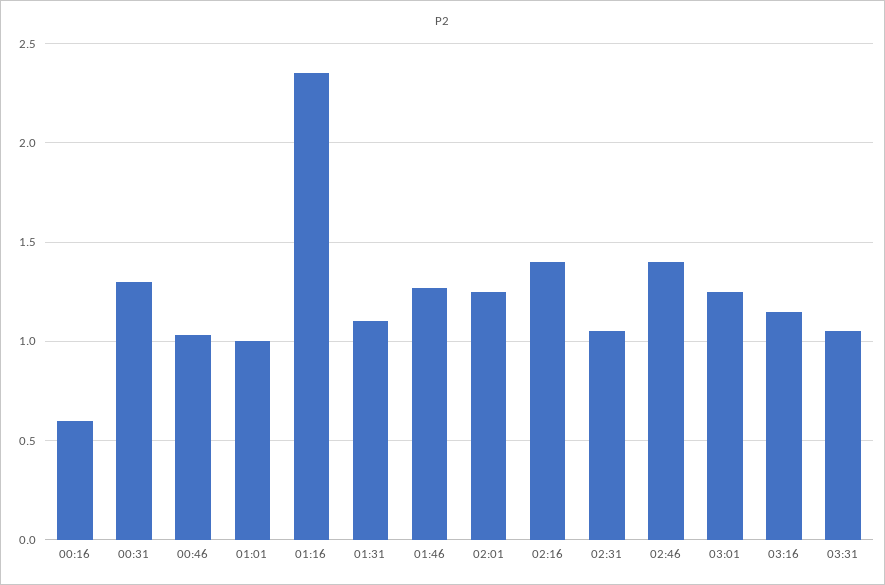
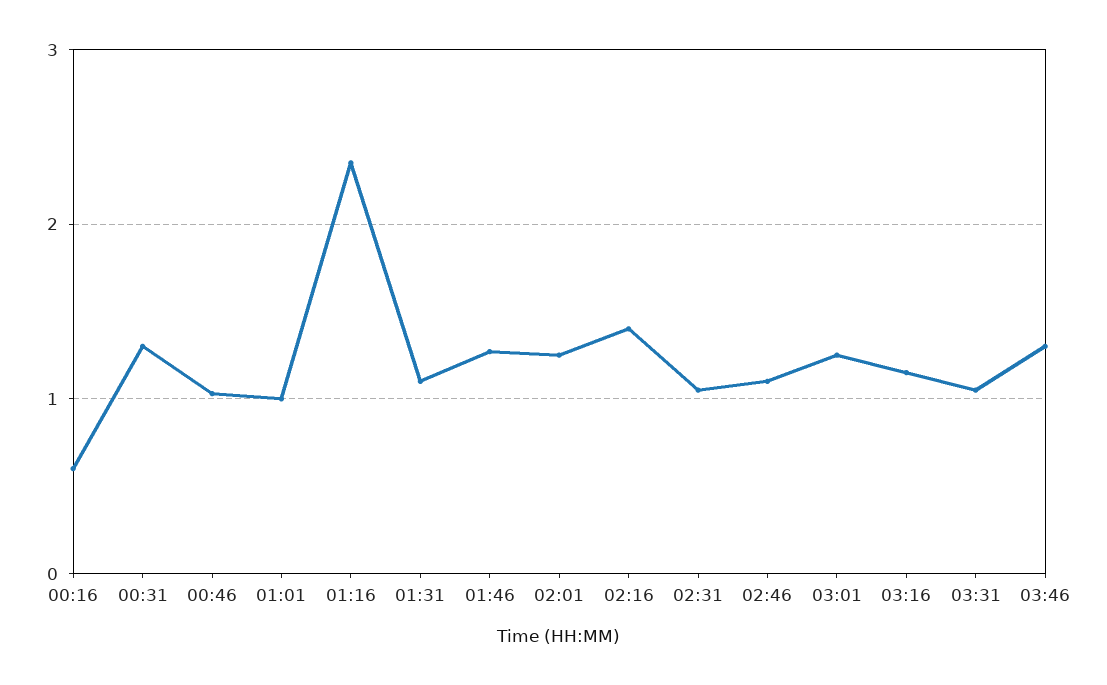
02:46: 1.4 -> 1.1
03:46: none -> 1.3

